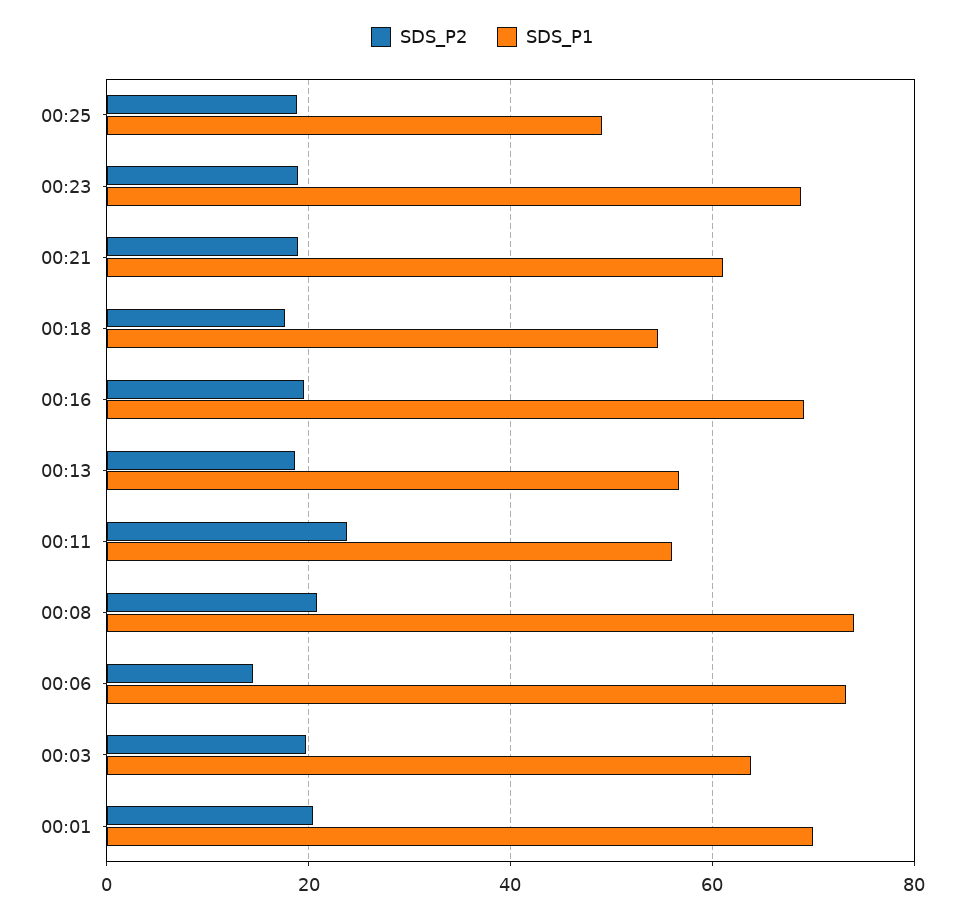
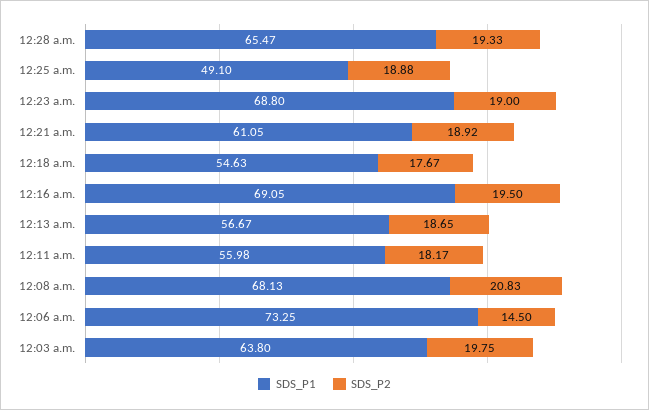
SDS_P2, 00:11: 24 -> 18.17
SDS_P1, 00:08: 74 -> 68.13
SDS_P2, 00:01: 20 -> none
SDS_P1, 00:01: 70 -> none
SDS_P1, 12:28 a.m.: none -> 65.47
SDS_P2, 12:28 a.m.: none -> 19.33

